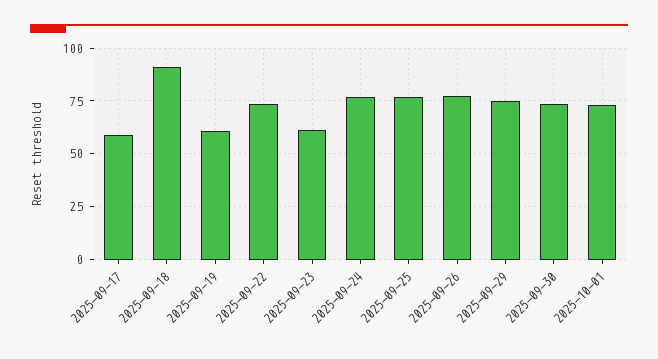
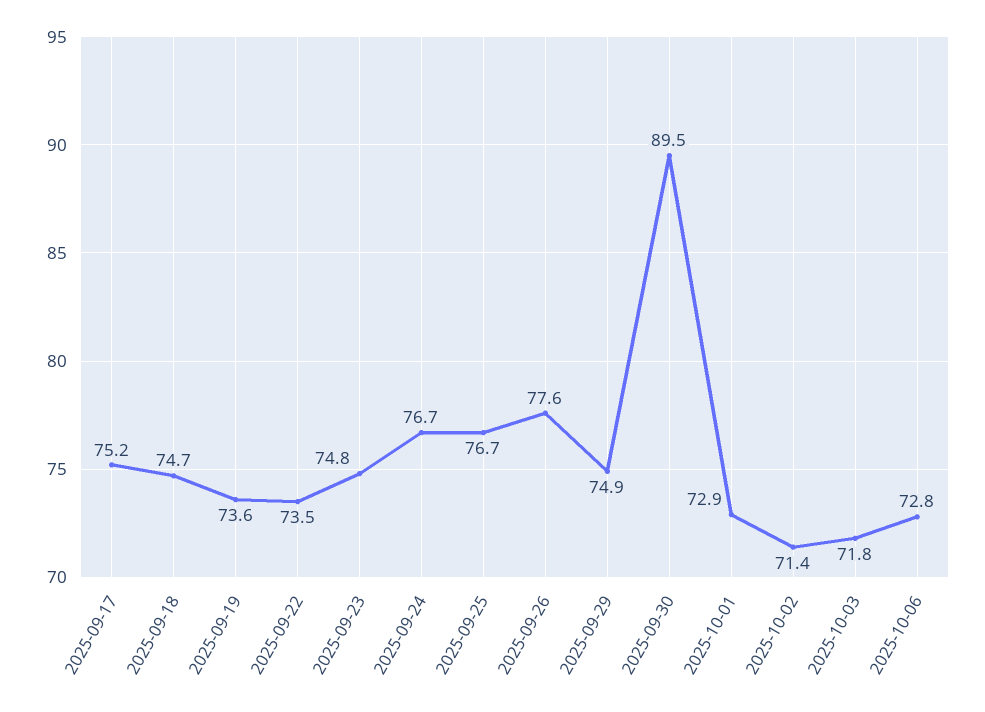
2025-09-17: 60 -> 75.2
2025-09-18: 90 -> 74.7
2025-09-19: 60 -> 73.6
2025-09-23: 60 -> 74.8
2025-09-30: 75 -> 89.5
2025-10-02: none -> 71.4
2025-10-03: none -> 71.8
2025-10-06: none -> 72.8

